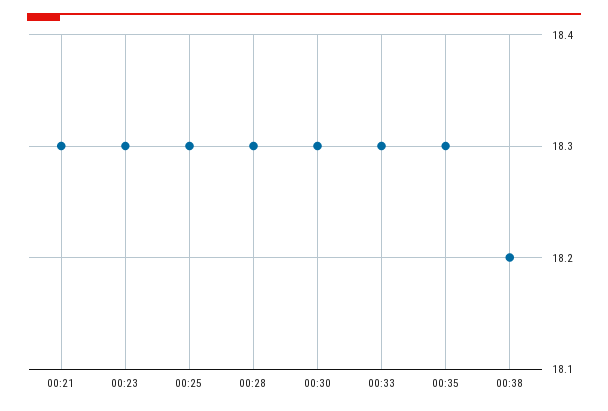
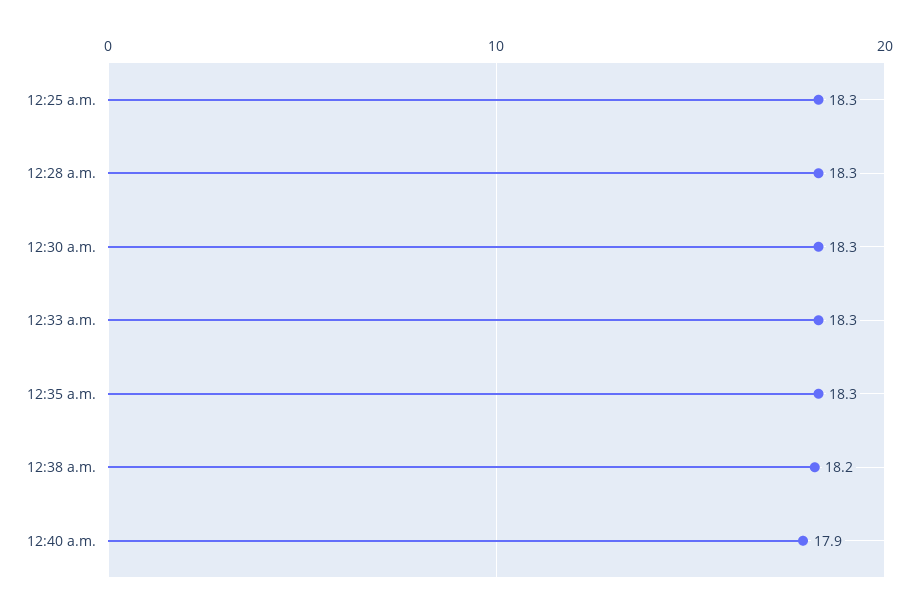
00:21: 18.3 -> none
00:23: 18.3 -> none
12:40 a.m.: none -> 17.9

